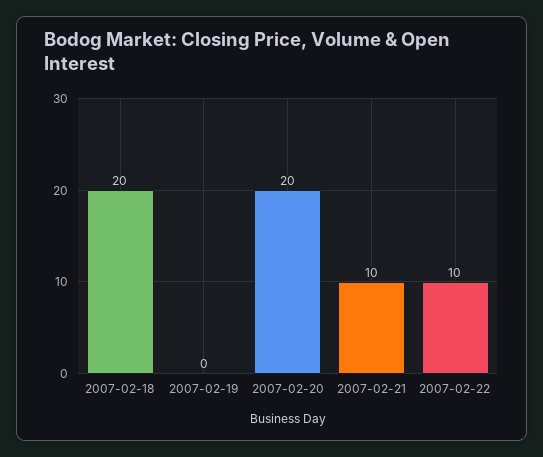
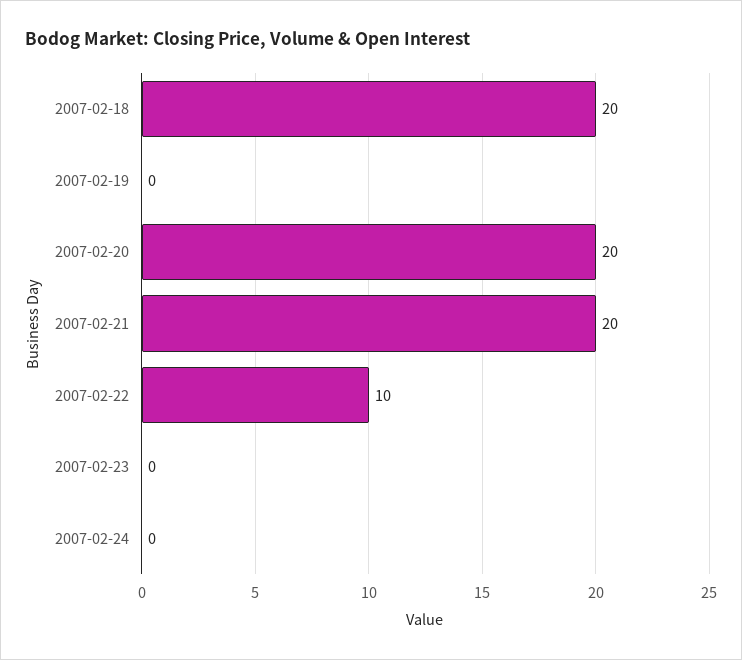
2007-02-21: 10 -> 20
2007-02-23: none -> 0
2007-02-24: none -> 0

